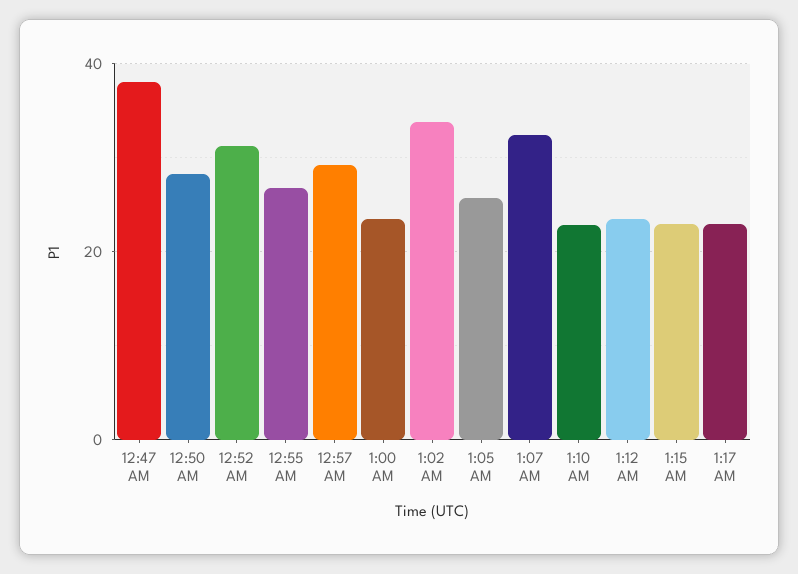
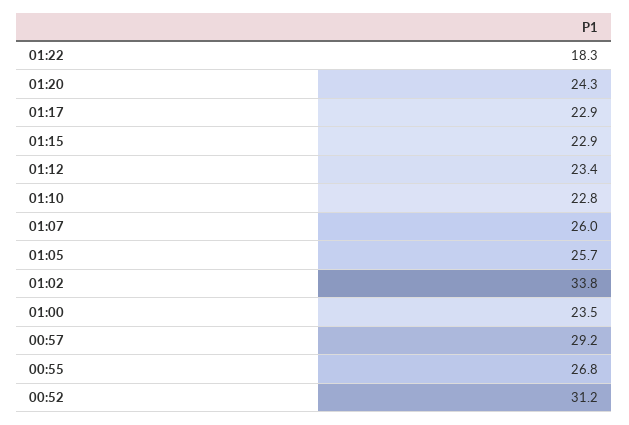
12:47 AM: 38 -> none
12:50 AM: 28 -> none
1:07 AM: 32 -> 26
01:22: none -> 18.3
01:20: none -> 24.3

